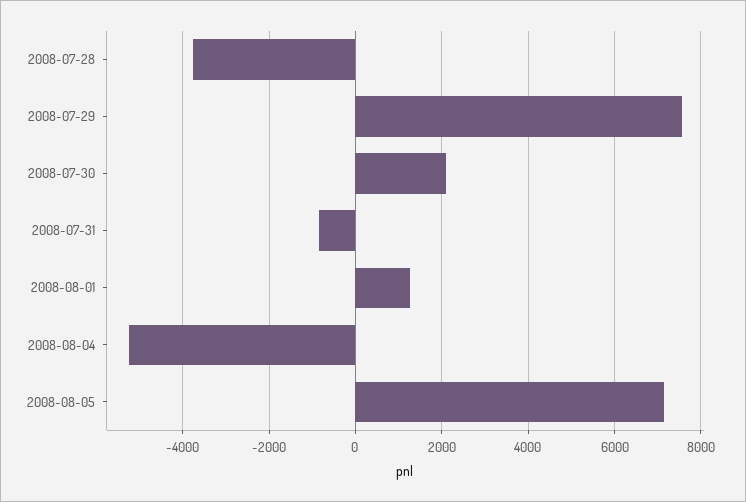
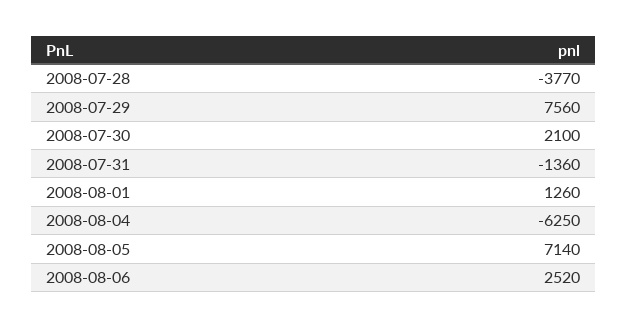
2008-07-31: -800 -> -1360
2008-08-04: -5200 -> -6250
2008-08-06: none -> 2520

